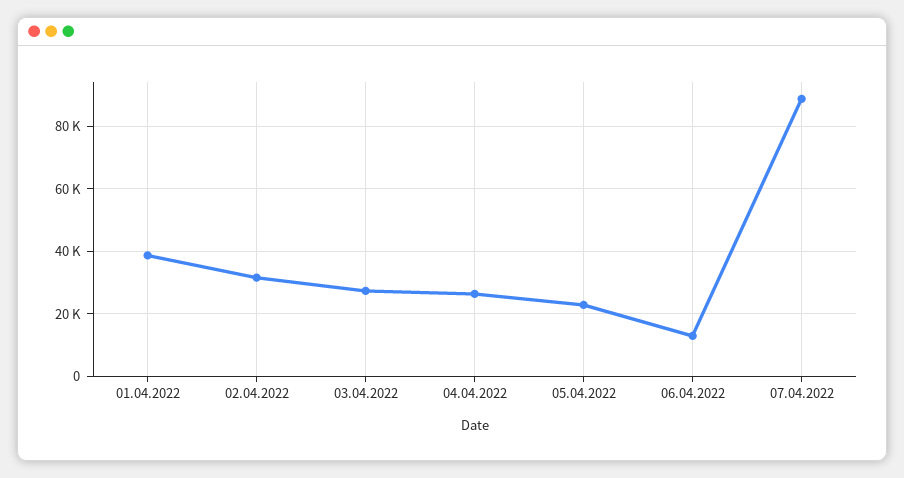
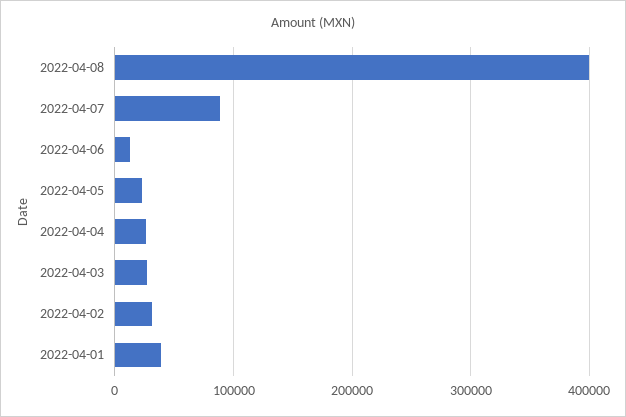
2022-04-08: none -> 400000

